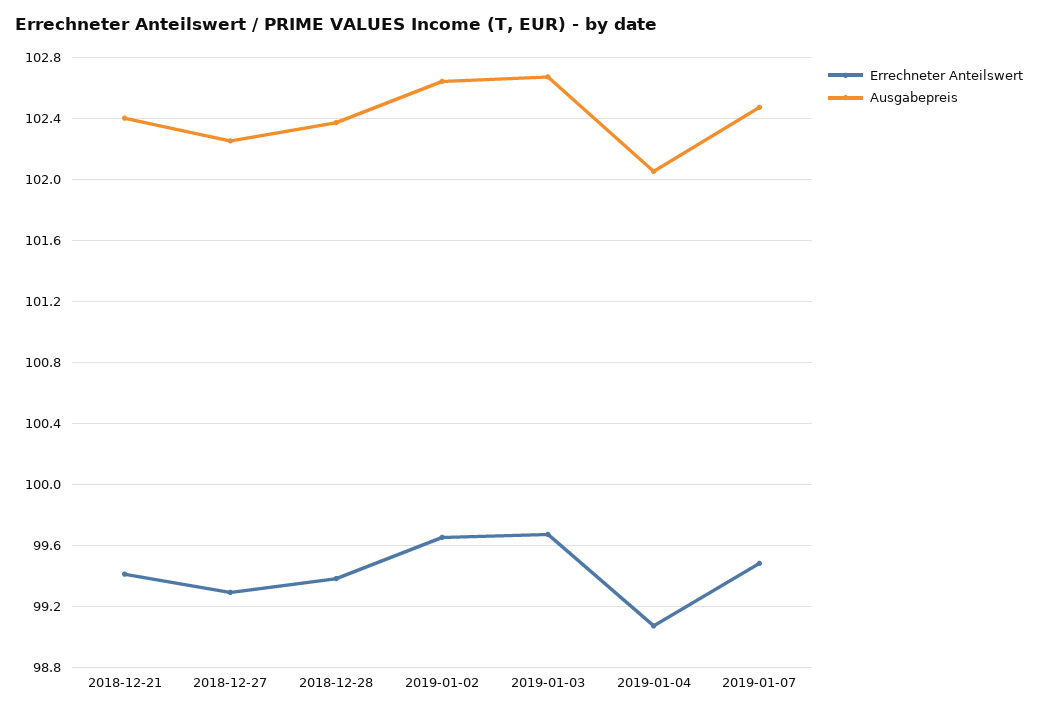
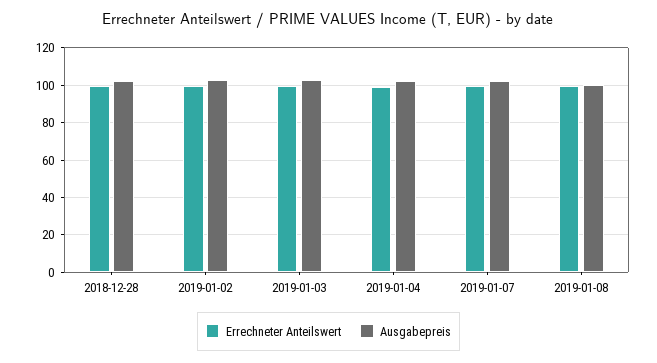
Errechneter Anteilswert, 2018-12-21: 99.4 -> none
Ausgabepreis, 2018-12-21: 102.4 -> none
Errechneter Anteilswert, 2018-12-27: 99.3 -> none
Ausgabepreis, 2018-12-27: 102.25 -> none
Errechneter Anteilswert, 2019-01-08: none -> 100
Ausgabepreis, 2019-01-08: none -> 100

